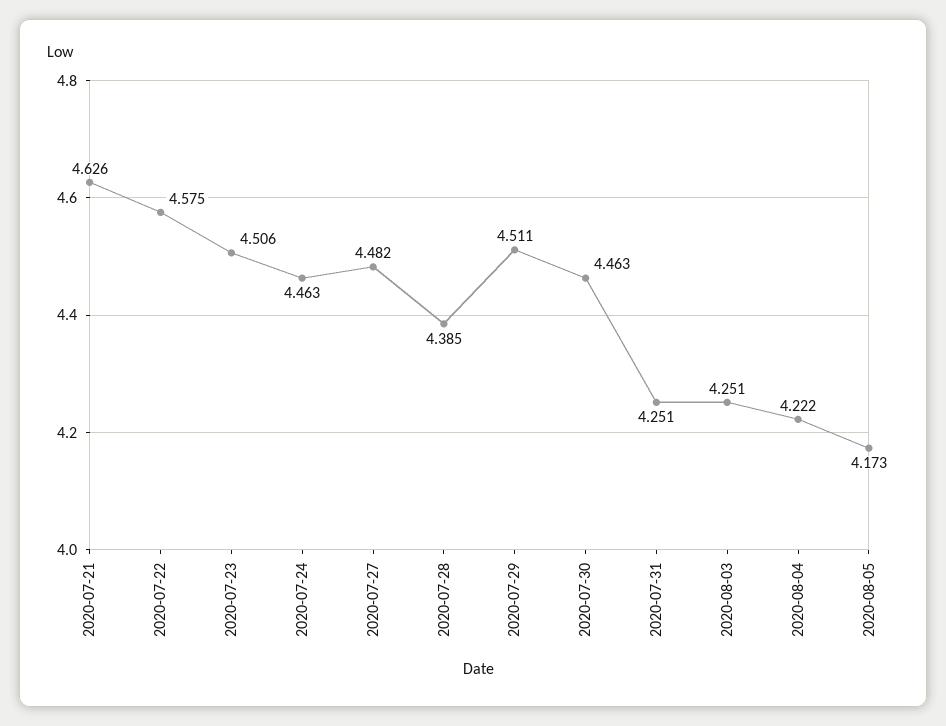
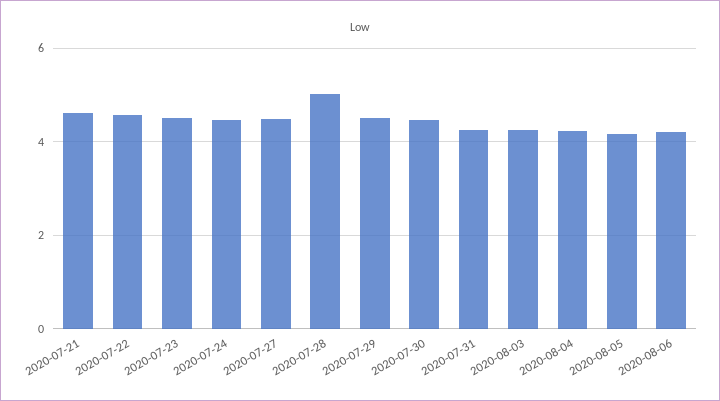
2020-07-28: 4.385 -> 5
2020-08-06: none -> 4.2

